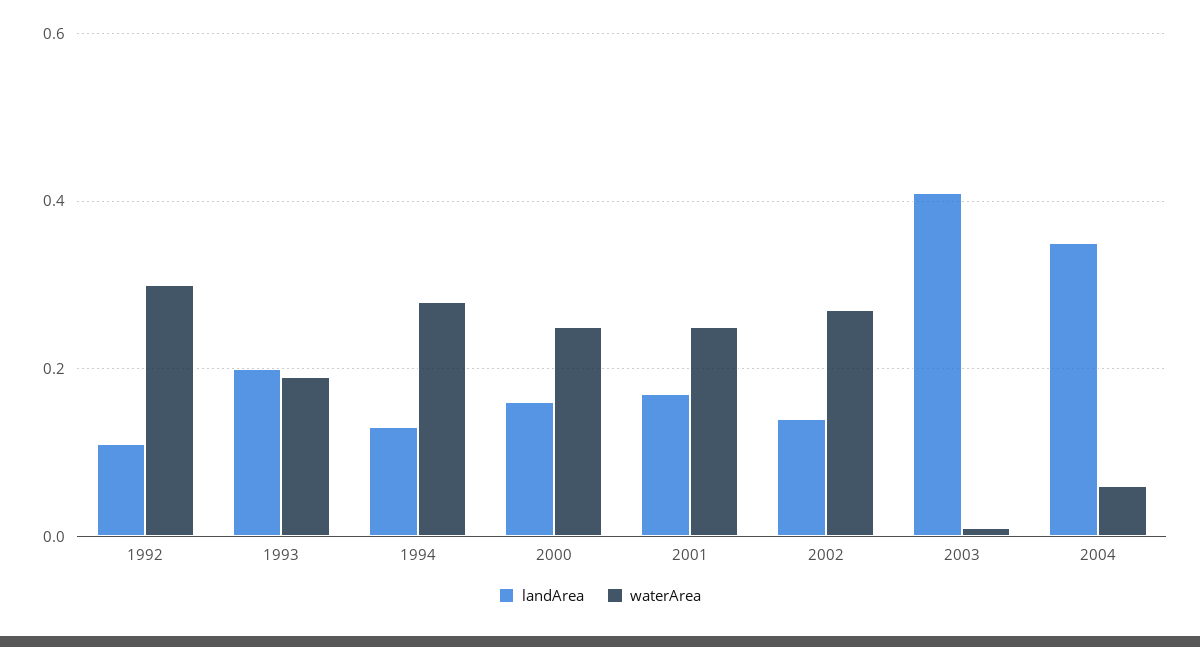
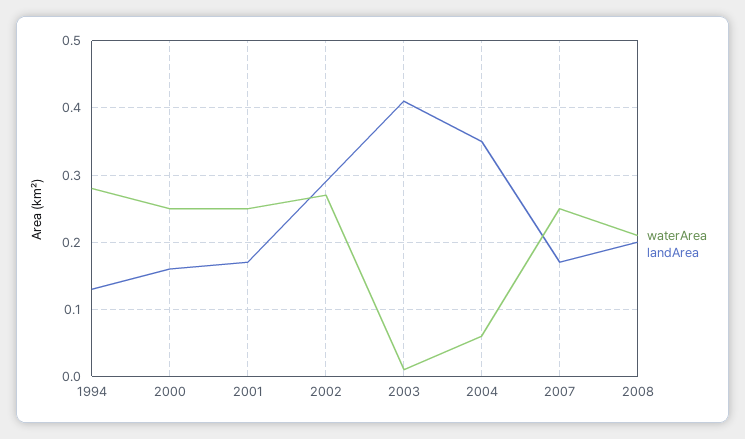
landArea, 1992: 0.1 -> none
waterArea, 1992: 0.3 -> none
landArea, 1993: 0.2 -> none
waterArea, 1993: 0.2 -> none
landArea, 2002: 0.15 -> 0.29
waterArea, 2007: none -> 0.25
landArea, 2007: none -> 0.17
waterArea, 2008: none -> 0.21
landArea, 2008: none -> 0.2

